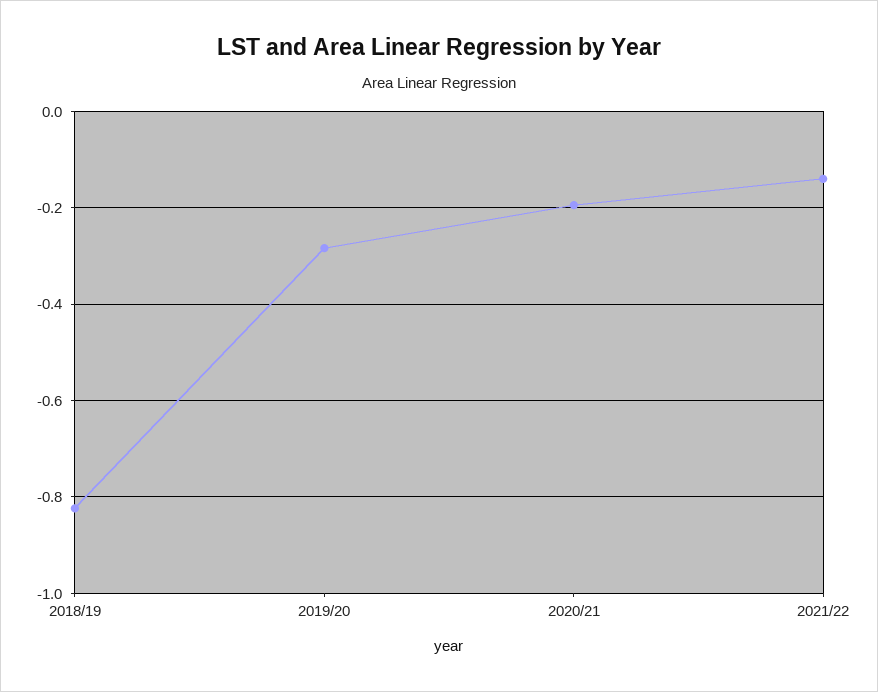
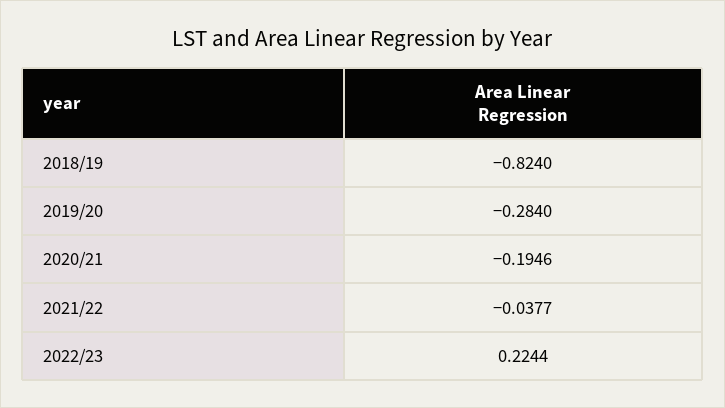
2021/22: -0.14 -> -0.0377
2022/23: none -> 0.2244

